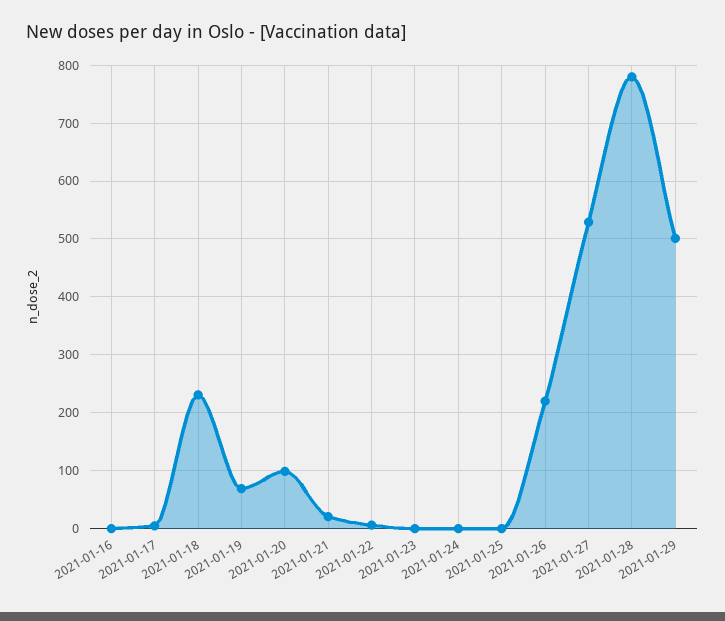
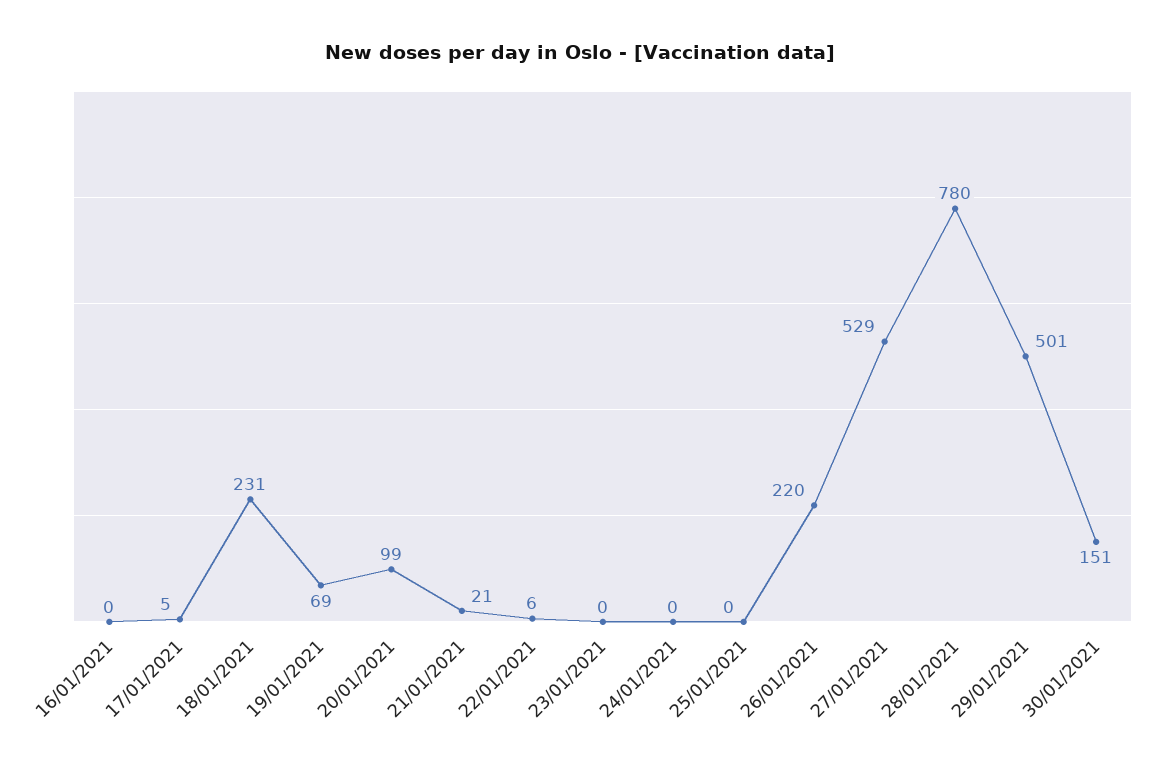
30/01/2021: none -> 151

